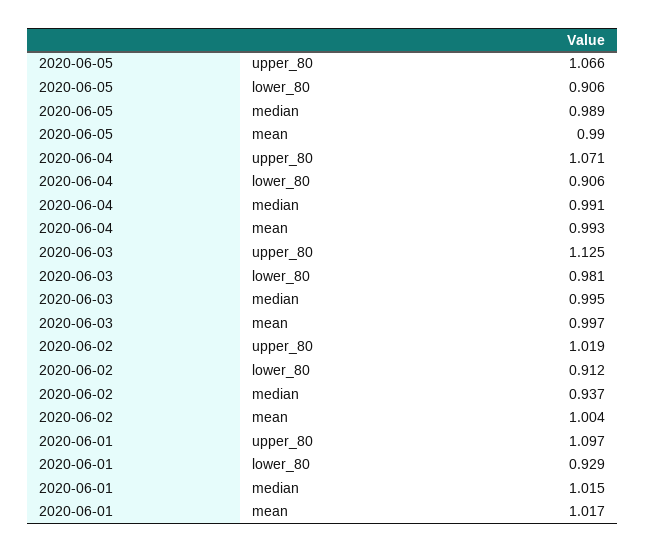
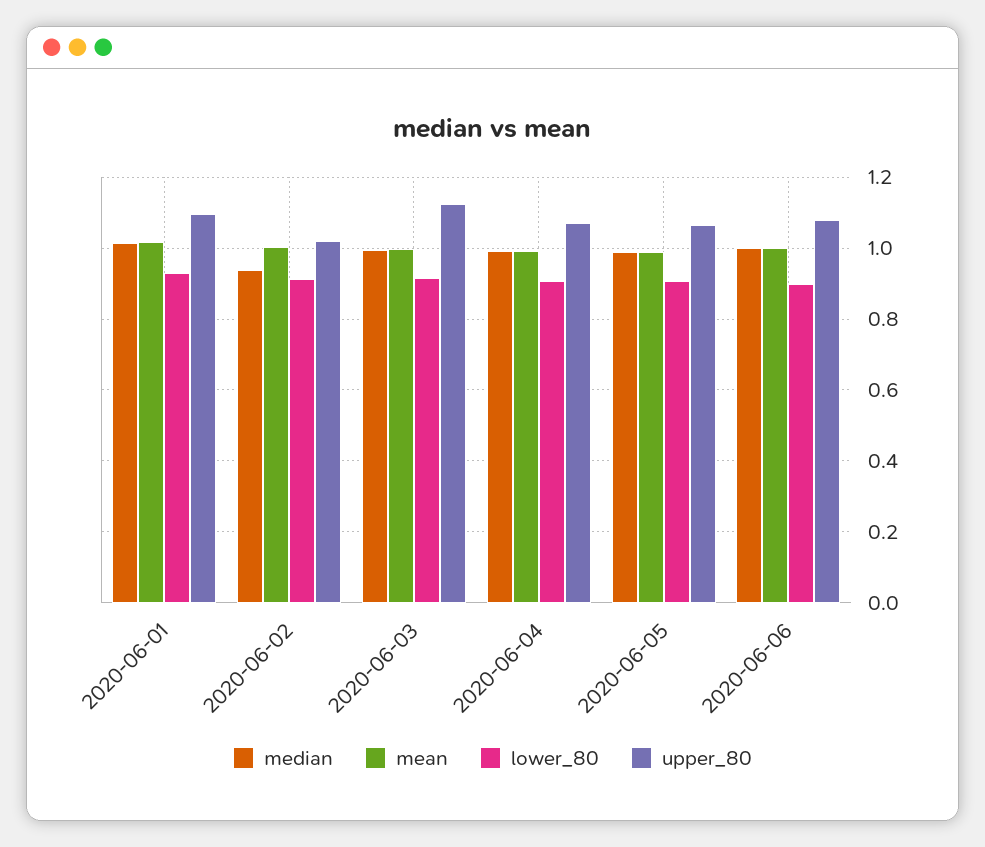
lower_80, 2020-06-03: 0.981 -> 0.92
median, 2020-06-06: none -> 1
mean, 2020-06-06: none -> 1
lower_80, 2020-06-06: none -> 0.9
upper_80, 2020-06-06: none -> 1.08

